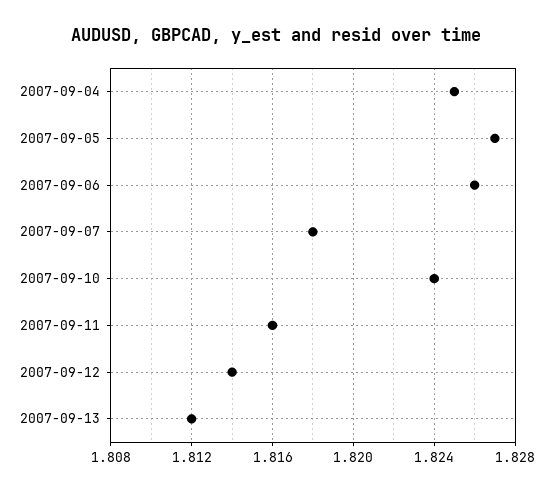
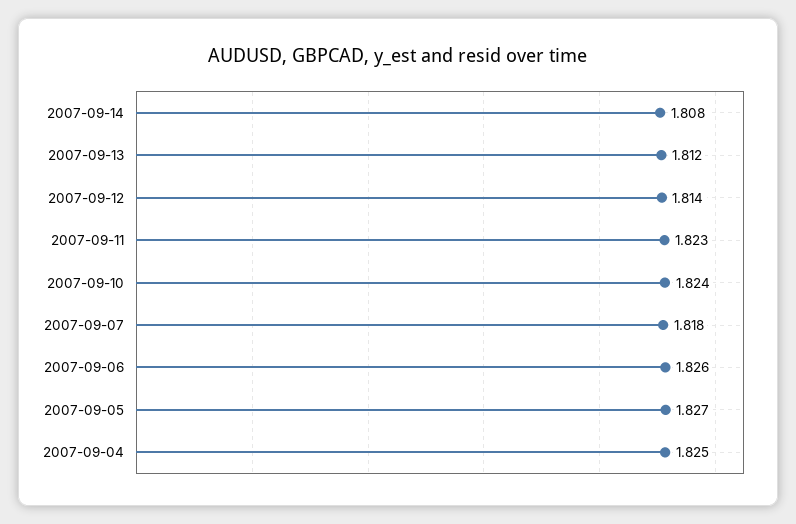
2007-09-11: 1.816 -> 1.823
2007-09-14: none -> 1.808

